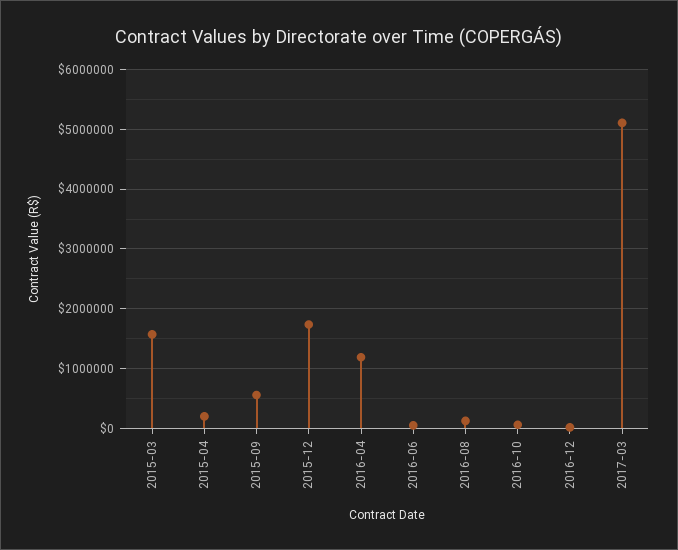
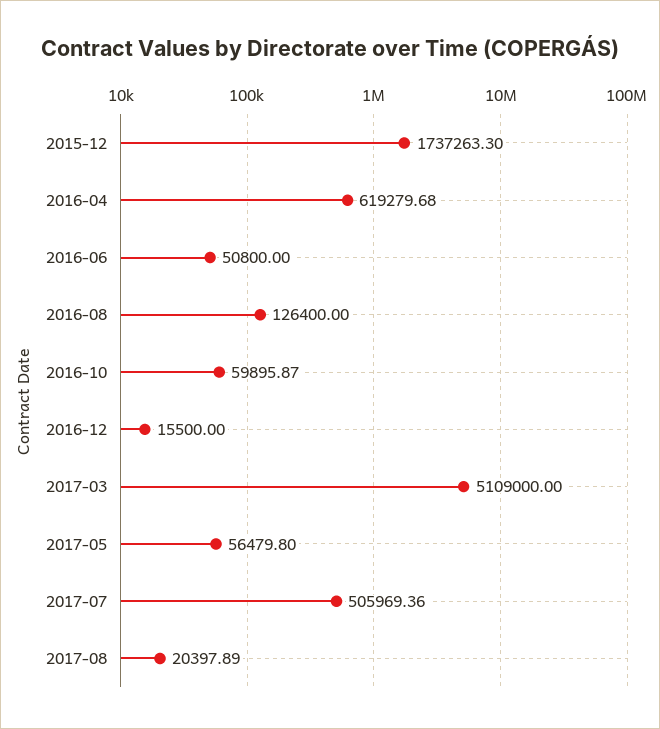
2015-03: 1600000 -> none
2015-04: 200000 -> none
2015-09: 600000 -> none
2016-04: 1200000 -> 619279.68
2017-05: none -> 56479.8
2017-07: none -> 505969.36
2017-08: none -> 20397.89

